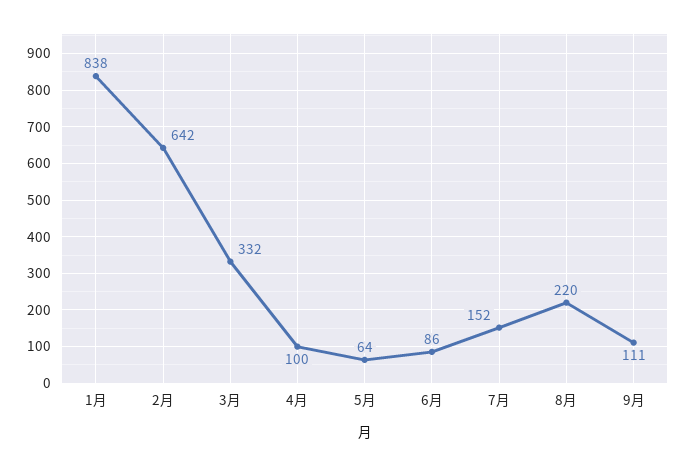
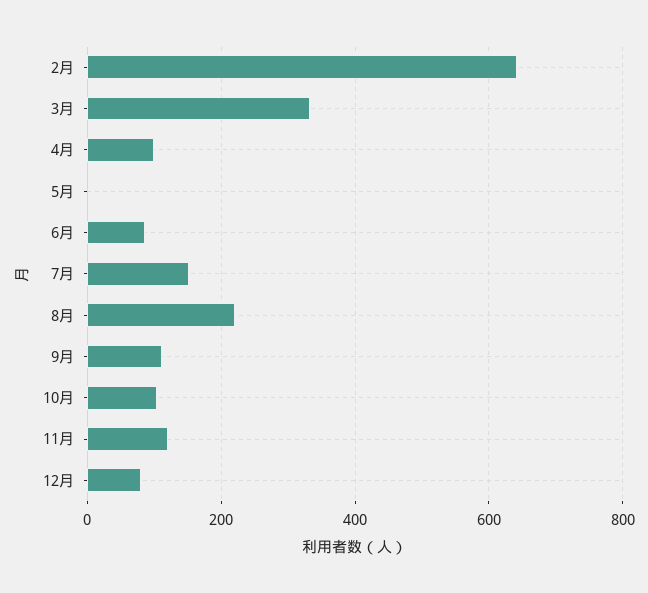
1月: 838 -> none
5月: 64 -> 0
10月: none -> 100
11月: none -> 120
12月: none -> 80

